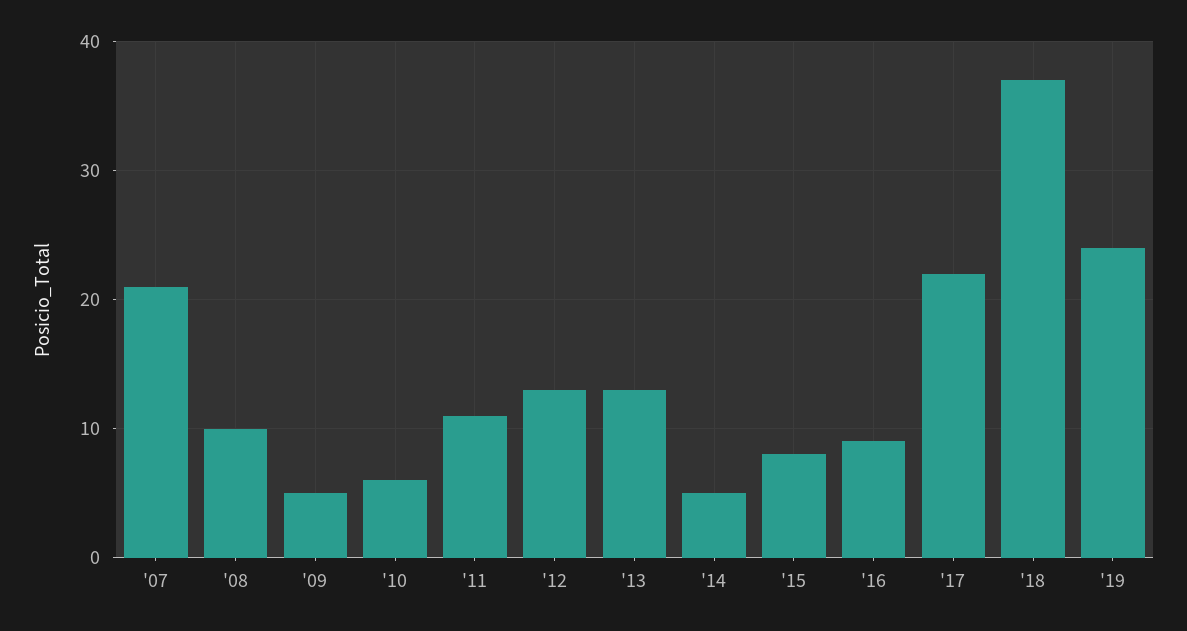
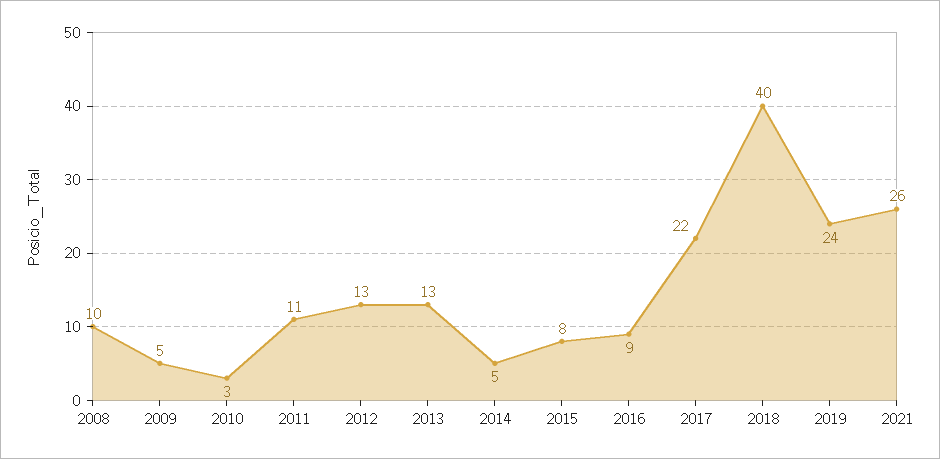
'07: 21 -> none
'10: 6 -> 3
'18: 37 -> 40
2021: none -> 26

